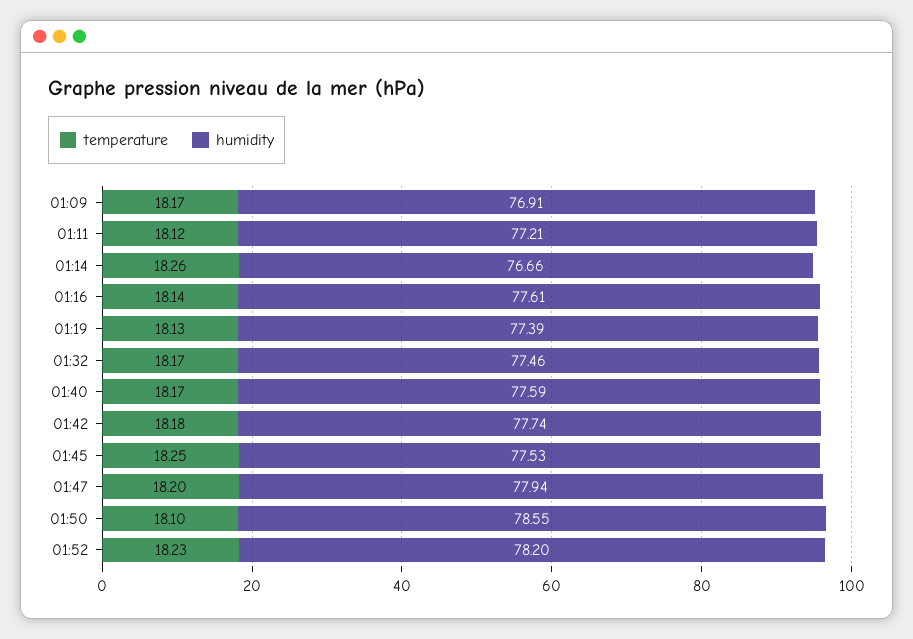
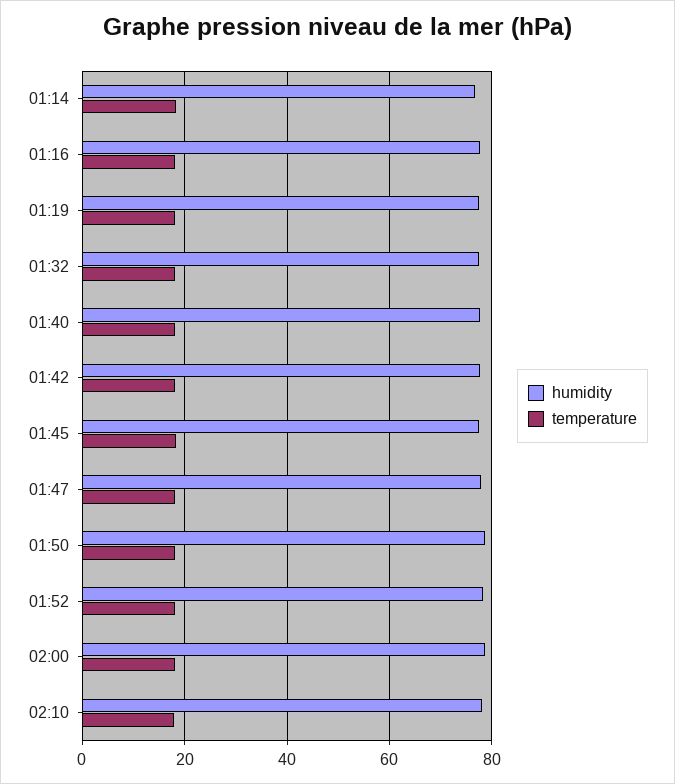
temperature, 01:09: 18.17 -> none
humidity, 01:09: 76.91 -> none
temperature, 01:11: 18.12 -> none
humidity, 01:11: 77.21 -> none
humidity, 02:00: none -> 78
temperature, 02:00: none -> 18
humidity, 02:10: none -> 78
temperature, 02:10: none -> 18

